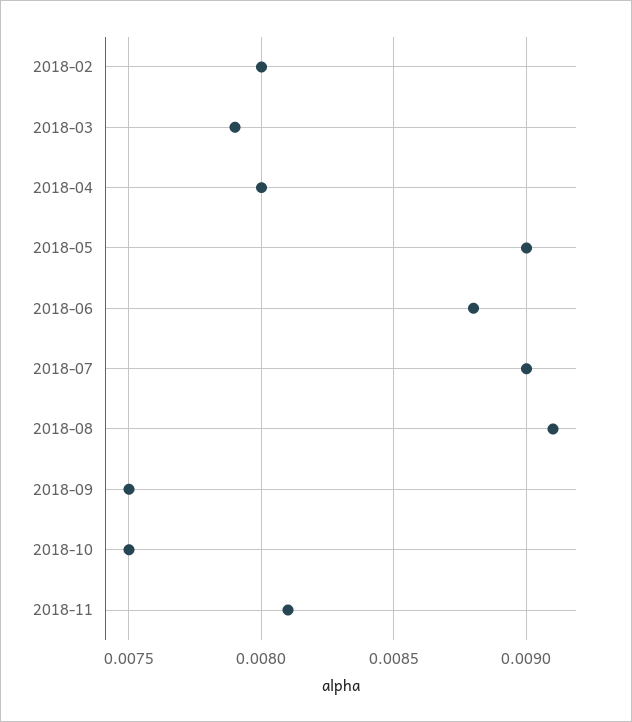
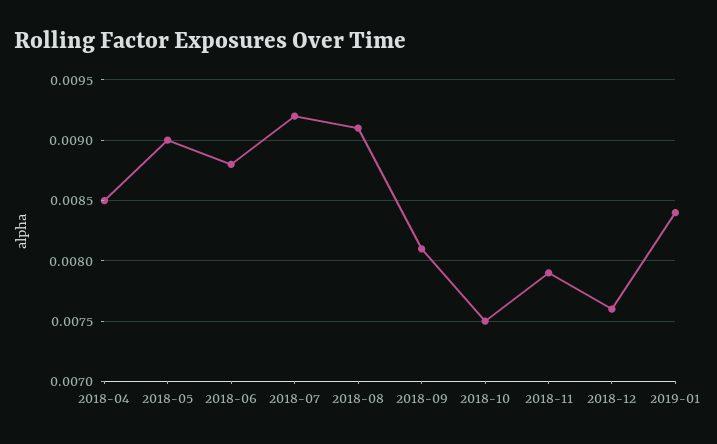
2018-02: 0.008 -> none
2018-03: 0.0079 -> none
2018-04: 0.008 -> 0.0085
2018-07: 0.009 -> 0.0092
2018-09: 0.0075 -> 0.0081
2018-11: 0.0081 -> 0.0079
2018-12: none -> 0.0076
2019-01: none -> 0.0084

